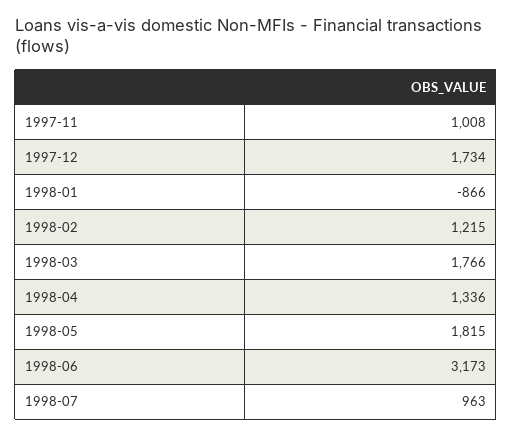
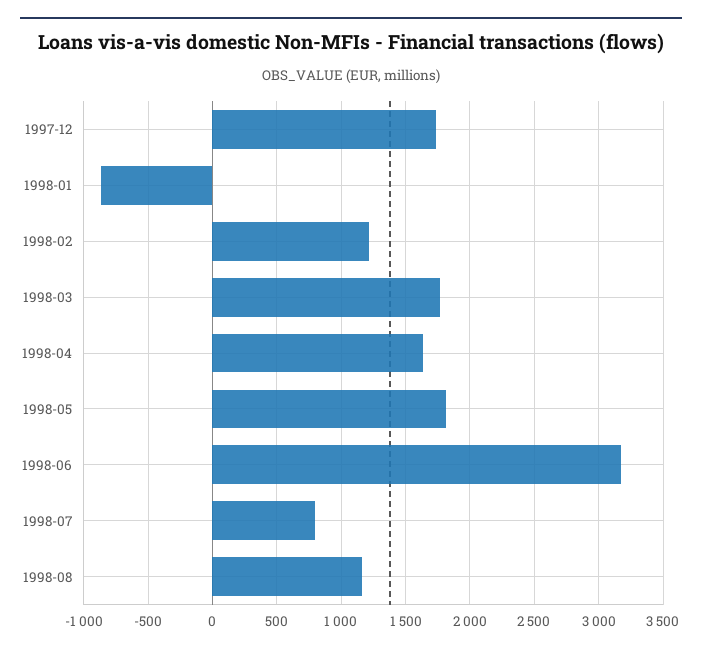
1997-11: 1008 -> none
1998-04: 1336 -> 1650
1998-07: 963 -> 800
1998-08: none -> 1150

